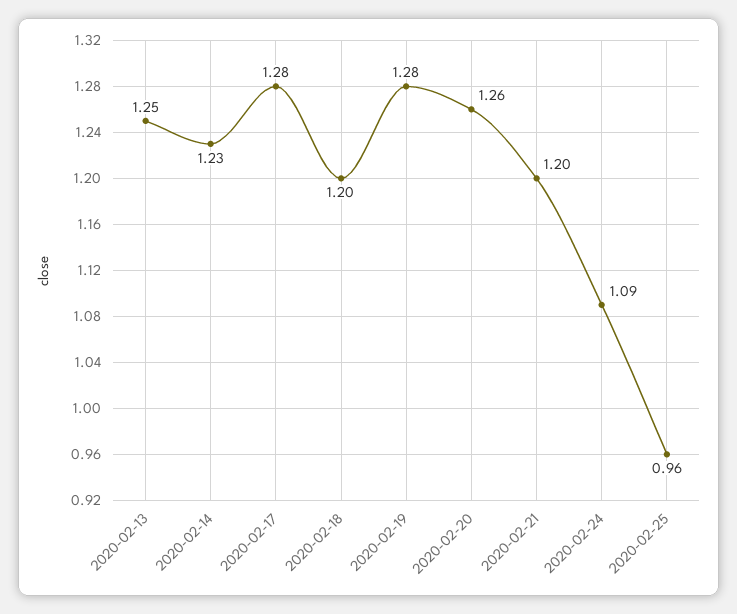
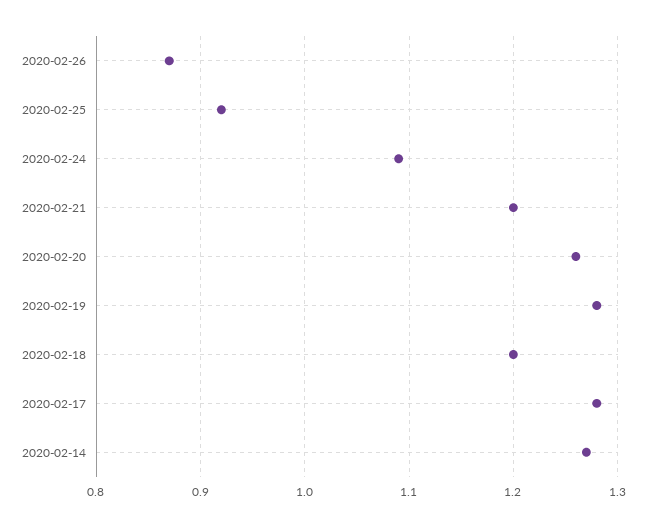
2020-02-13: 1.25 -> none
2020-02-14: 1.23 -> 1.27
2020-02-25: 0.96 -> 0.92
2020-02-26: none -> 0.87

